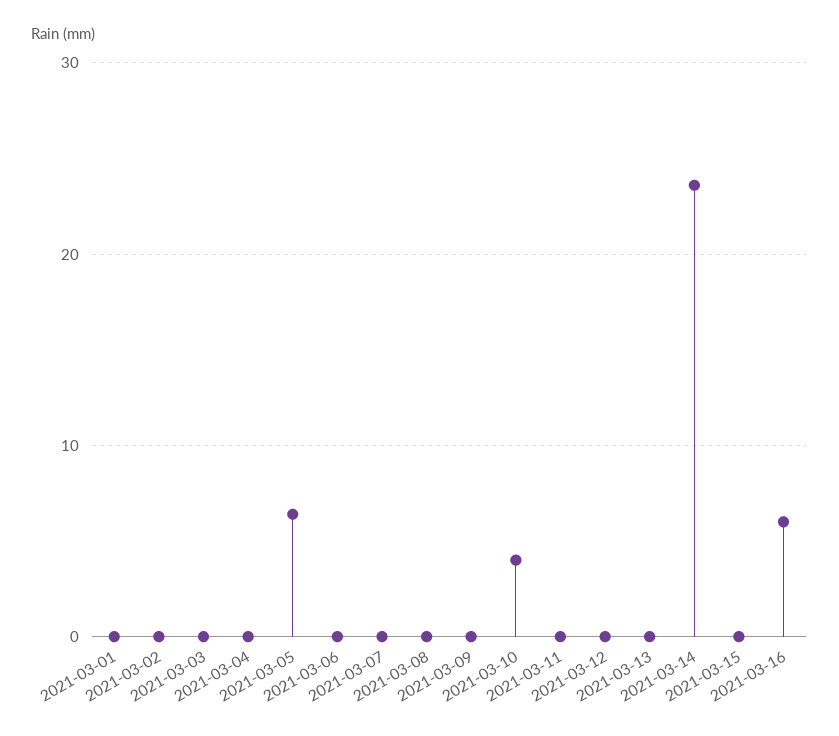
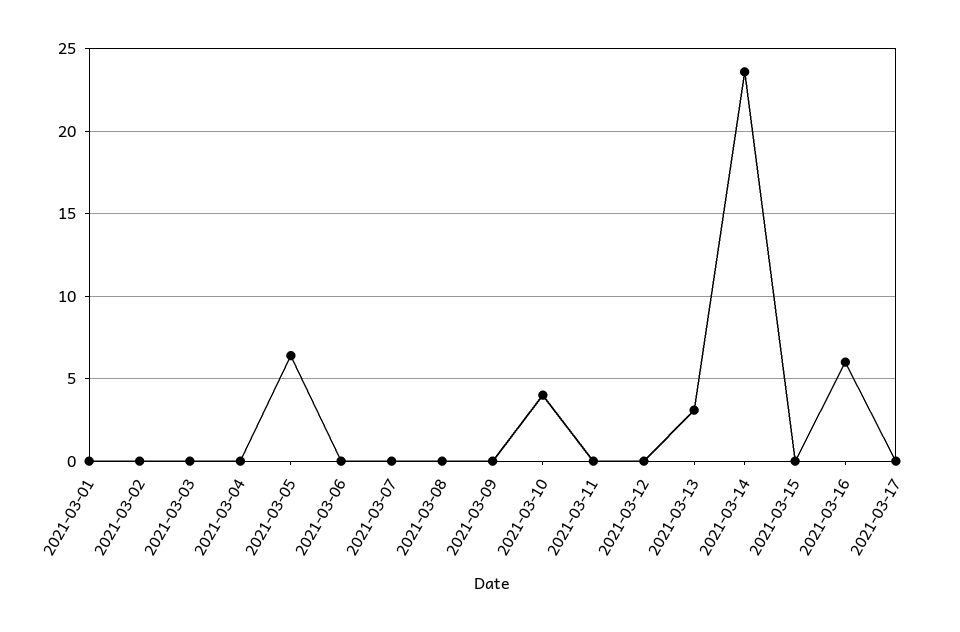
2021-03-13: 0 -> 3
2021-03-17: none -> 0

